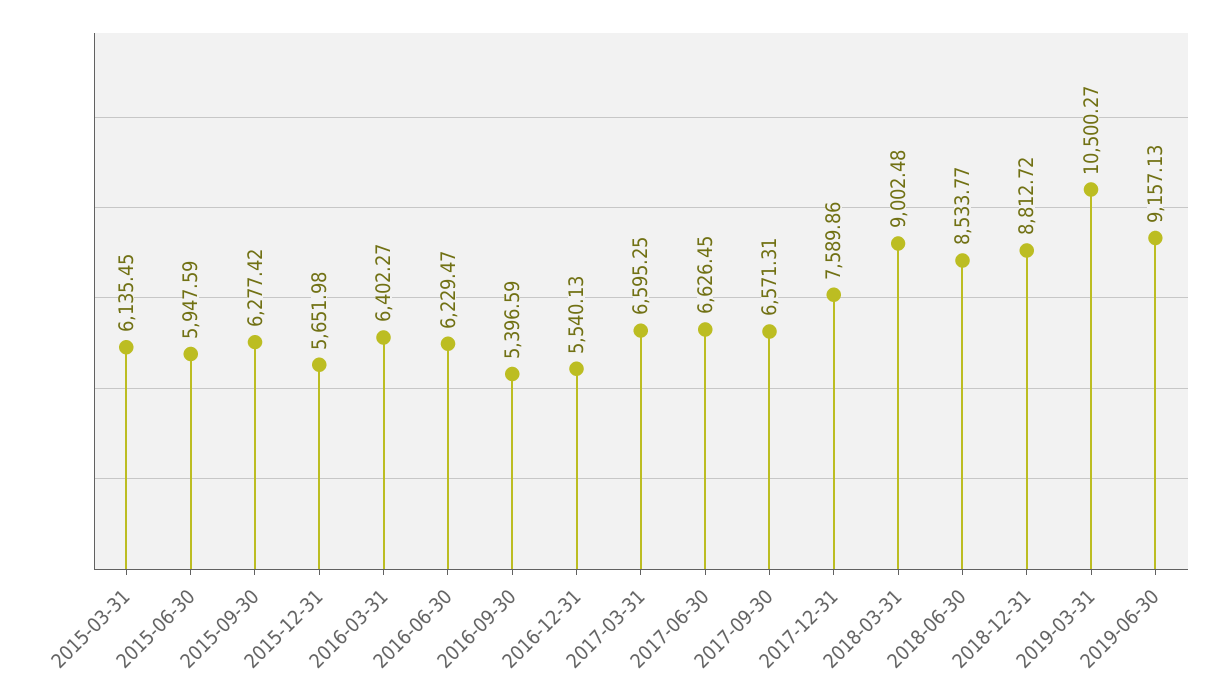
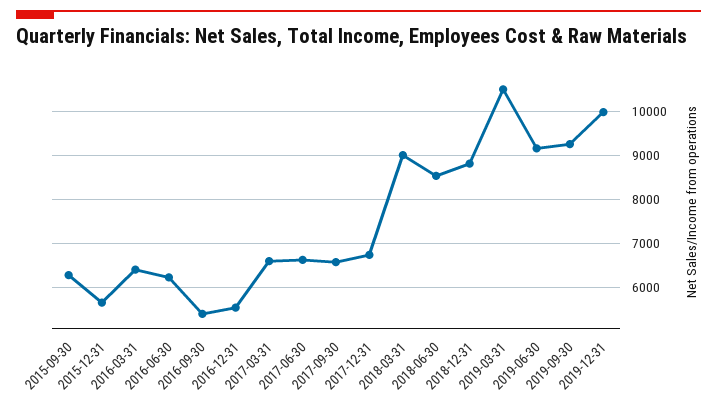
2015-03-31: 6135.45 -> none
2015-06-30: 5947.59 -> none
2017-12-31: 7589.86 -> 6800
2019-09-30: none -> 9200
2019-12-31: none -> 10000

